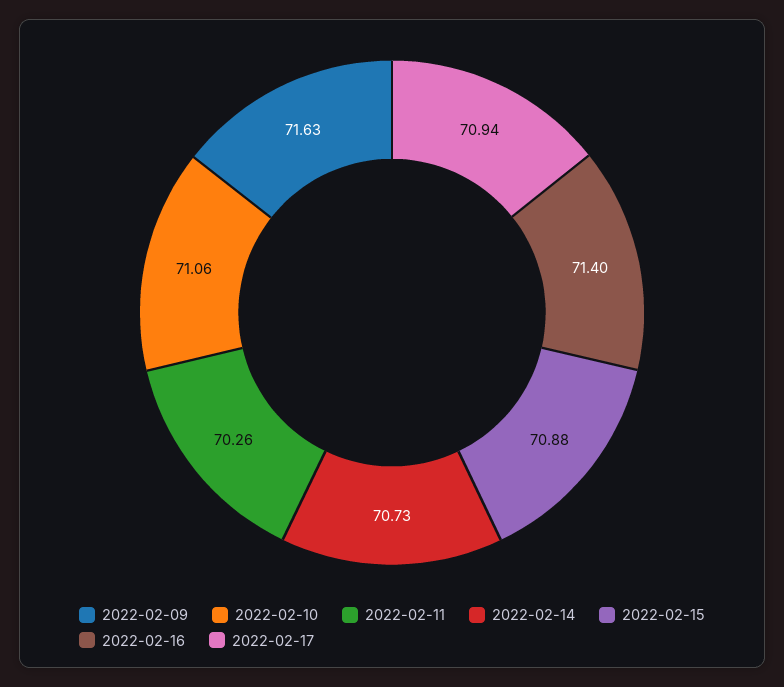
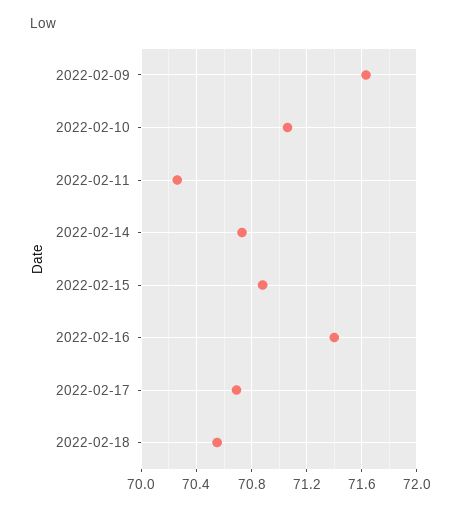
2022-02-17: 70.94 -> 70.7
2022-02-18: none -> 70.55

